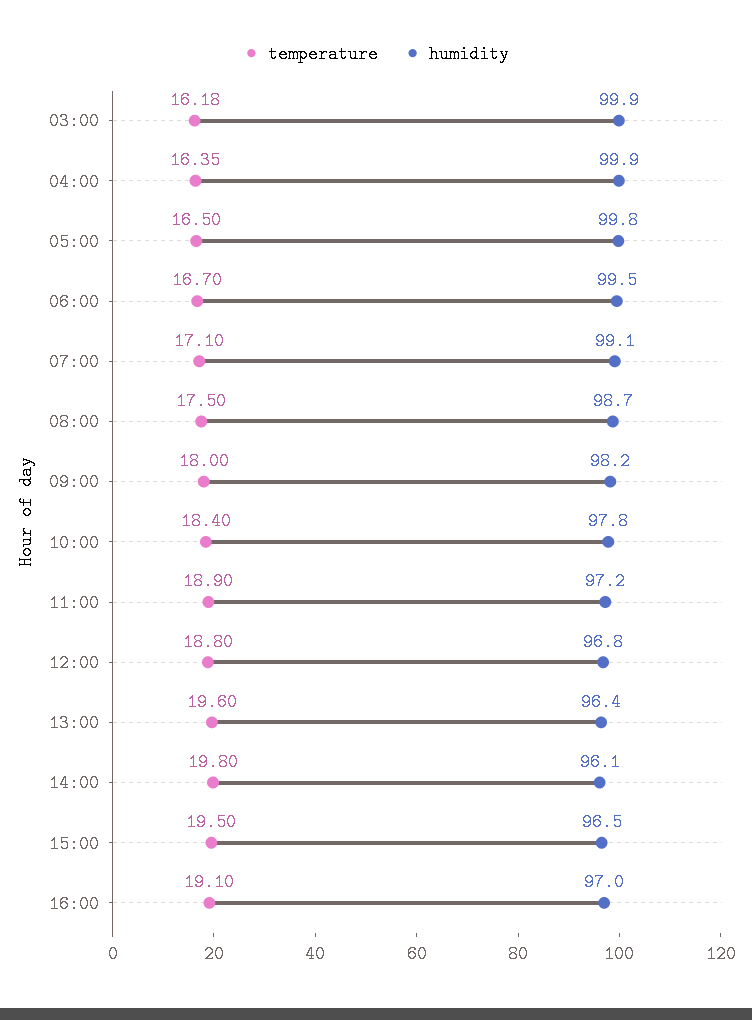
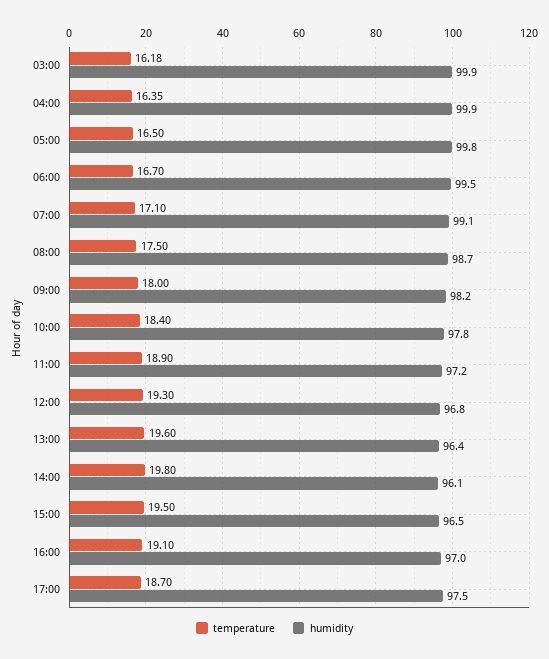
temperature, 12:00: 18.8 -> 19.3
temperature, 17:00: none -> 18.7
humidity, 17:00: none -> 97.5

